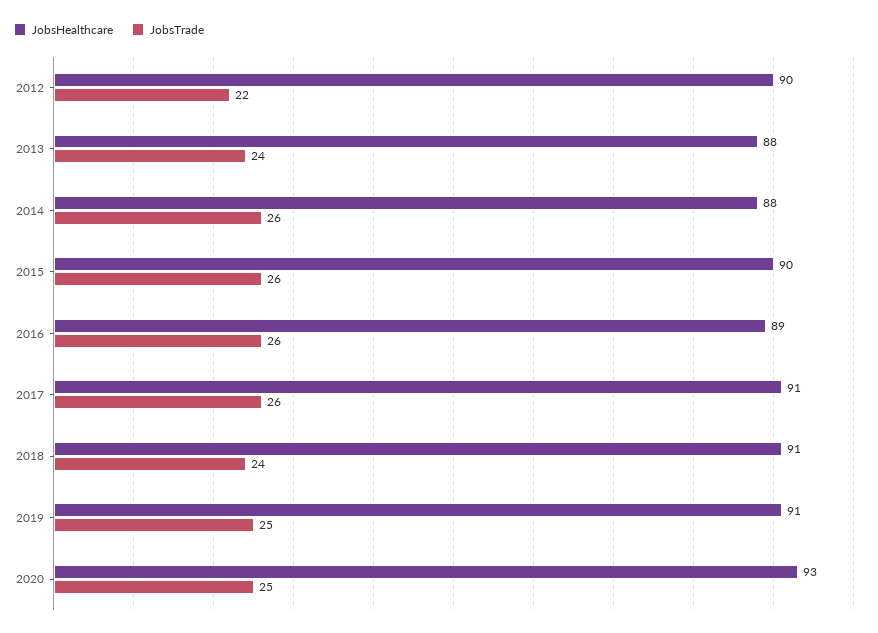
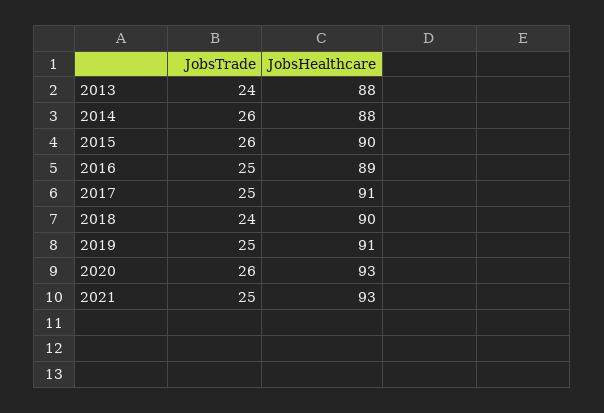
JobsHealthcare, 2012: 90 -> none
JobsTrade, 2012: 22 -> none
JobsTrade, 2016: 26 -> 25
JobsTrade, 2017: 26 -> 25
JobsHealthcare, 2018: 91 -> 90
JobsTrade, 2020: 25 -> 26
JobsTrade, 2021: none -> 25
JobsHealthcare, 2021: none -> 93

